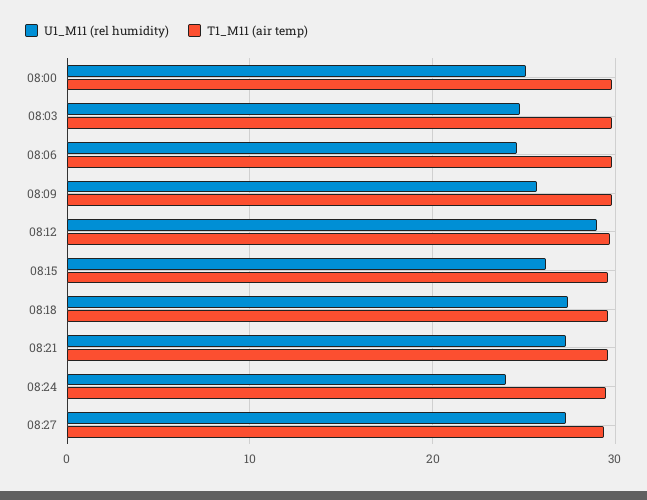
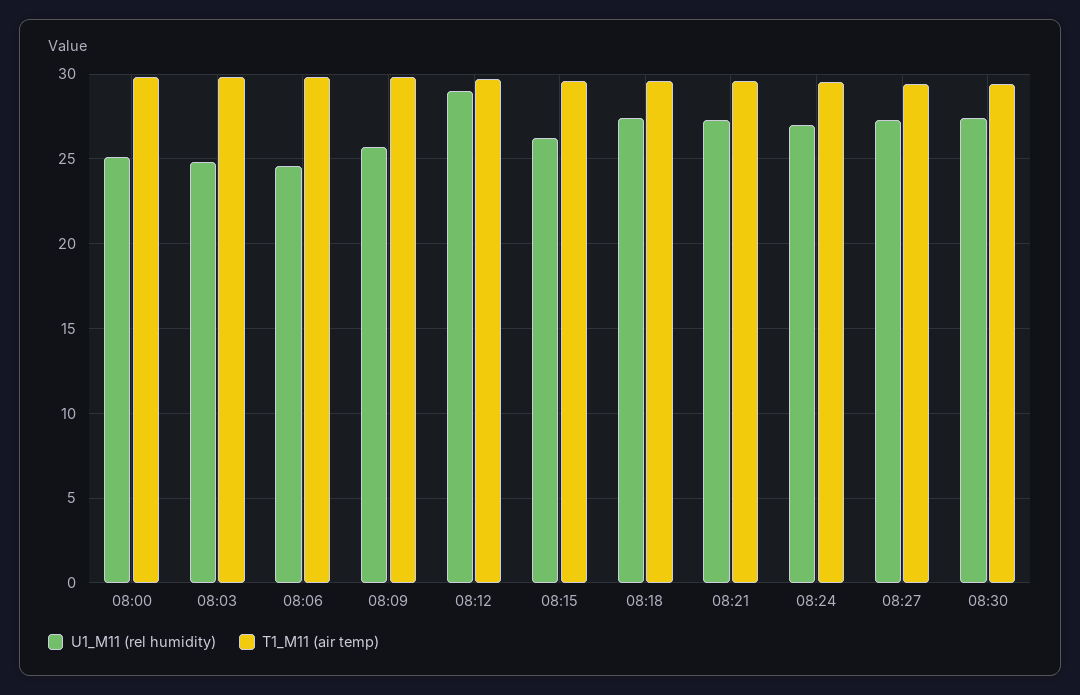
U1_M11 (rel humidity), 08:24: 24 -> 27
U1_M11 (rel humidity), 08:30: none -> 27.5
T1_M11 (air temp), 08:30: none -> 29.5

